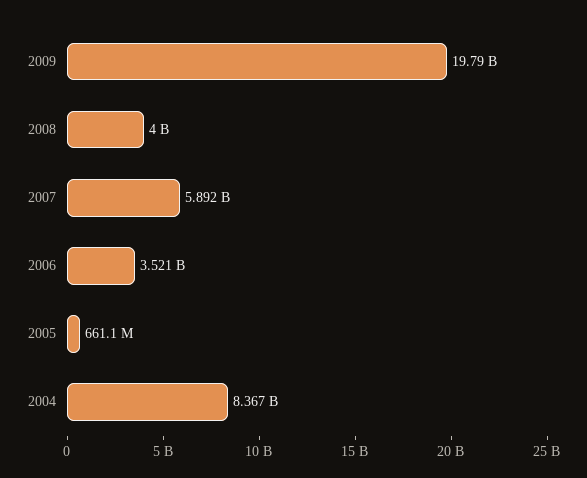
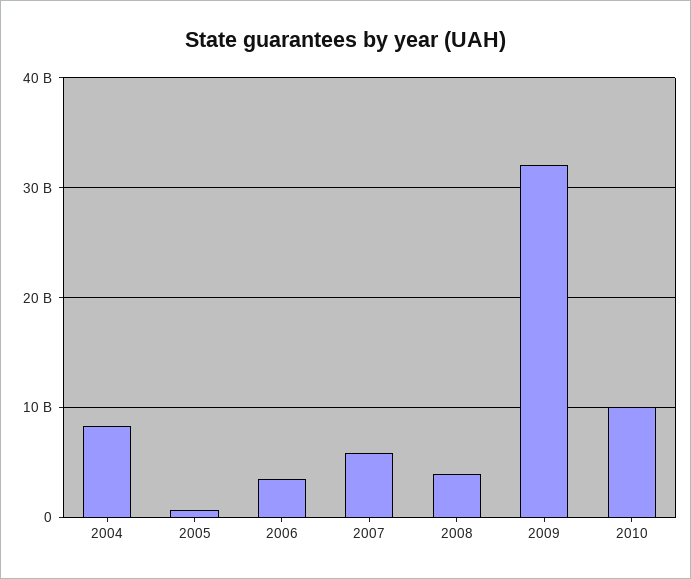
2009: 19790000000 -> 32000000000
2010: none -> 10000000000

